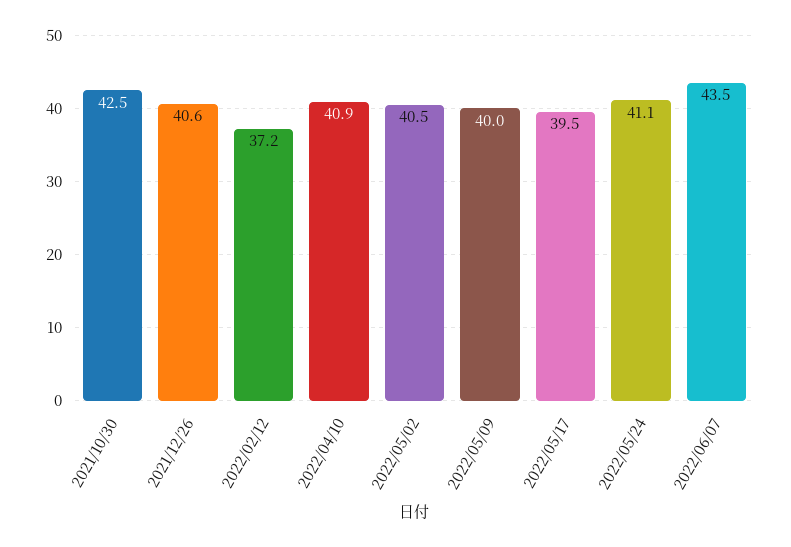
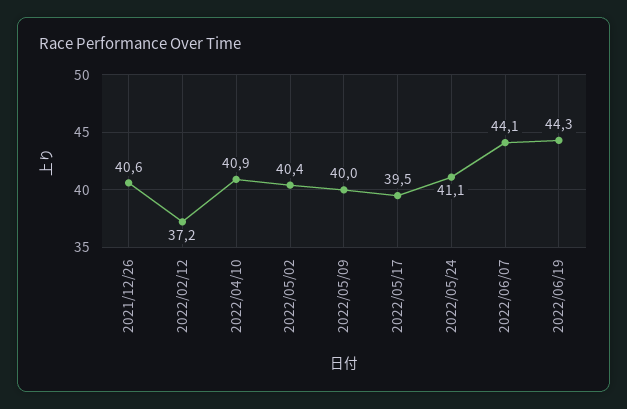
2021/10/30: 42.5 -> none
2022/05/02: 40.5 -> 40.4
2022/06/07: 43.5 -> 44.1
2022/06/19: none -> 44.3

